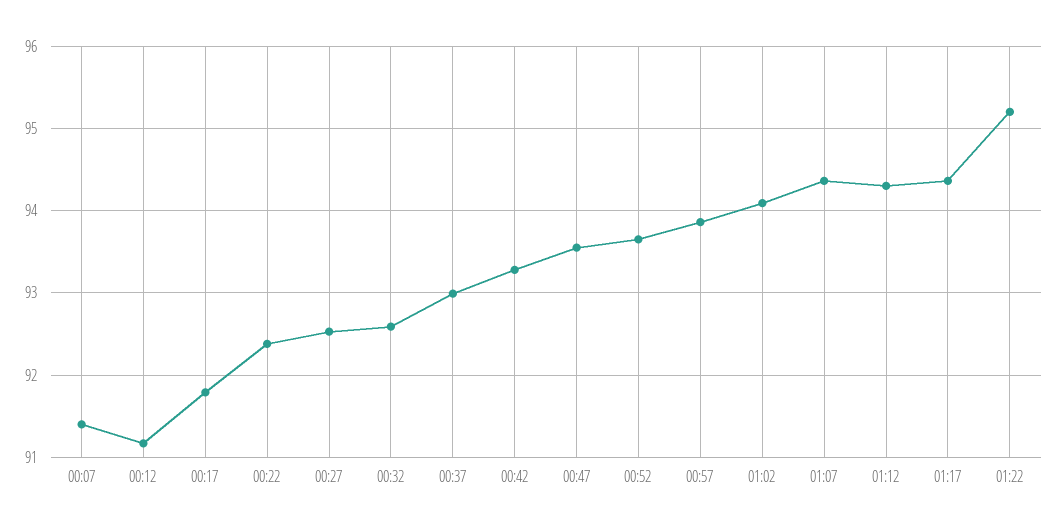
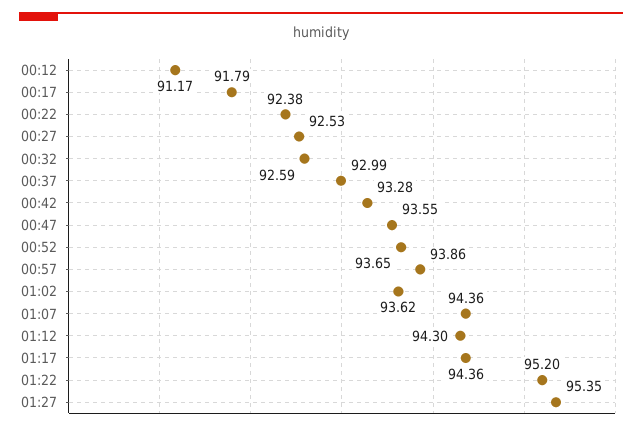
00:07: 91.4 -> none
01:02: 94.1 -> 93.62
01:27: none -> 95.35

